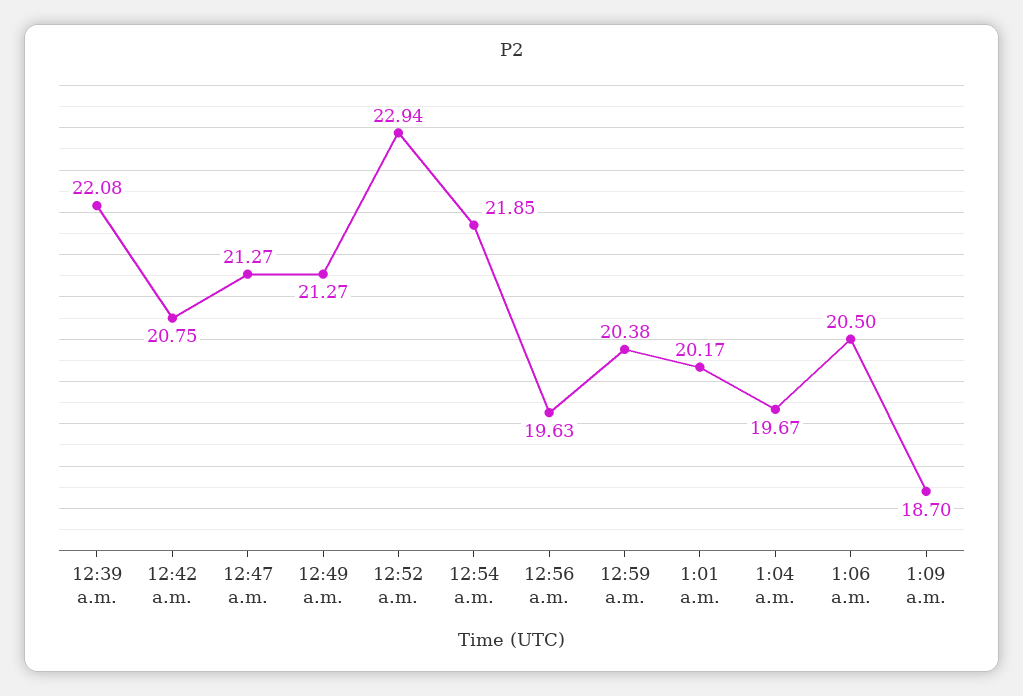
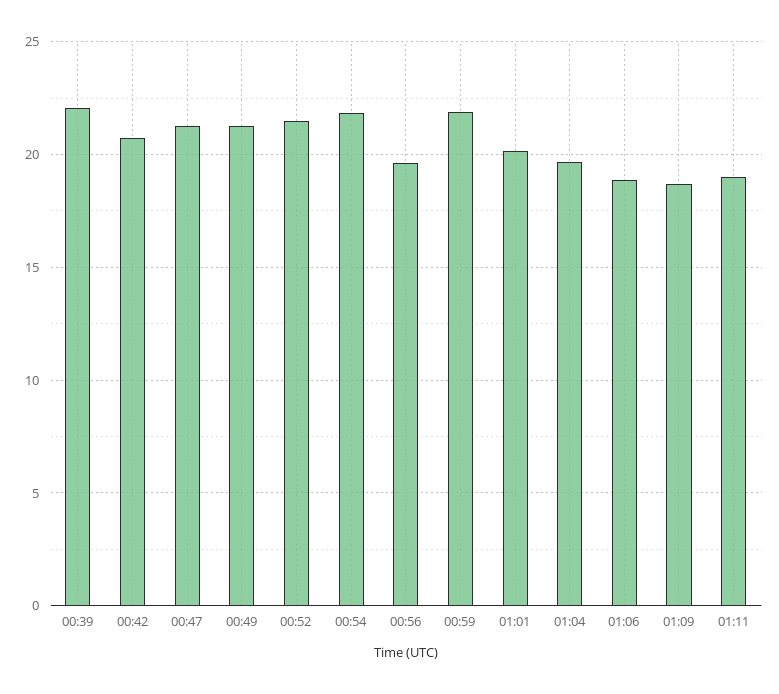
12:52 a.m.: 22.94 -> 21.5
12:59 a.m.: 20.38 -> 22
1:06 a.m.: 20.5 -> 19
01:11: none -> 19

